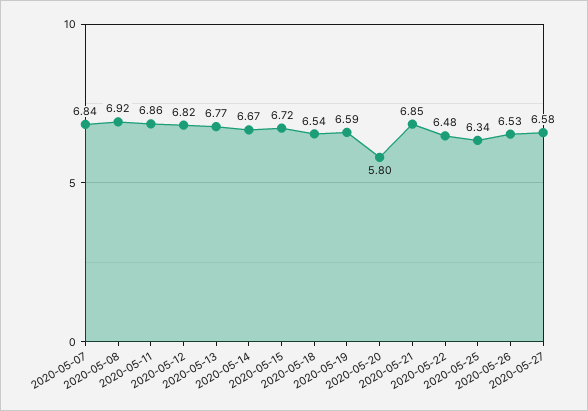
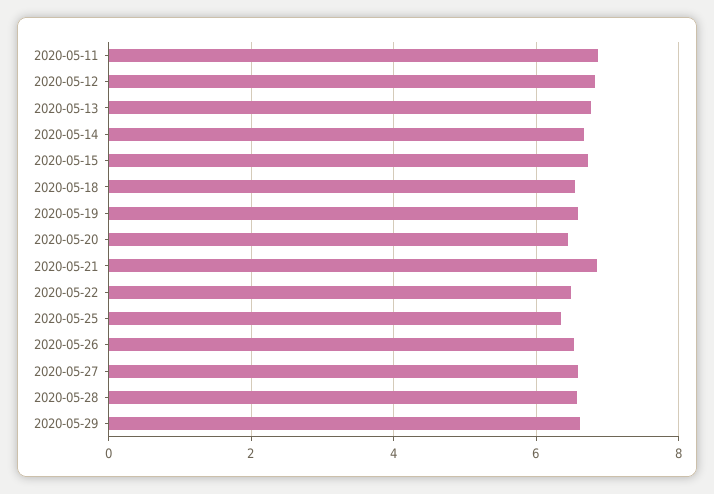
2020-05-07: 6.84 -> none
2020-05-08: 6.92 -> none
2020-05-20: 5.8 -> 6.4
2020-05-28: none -> 6.6
2020-05-29: none -> 6.6

